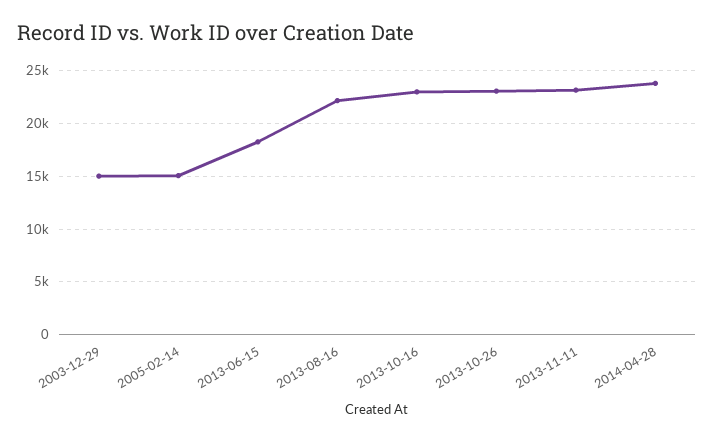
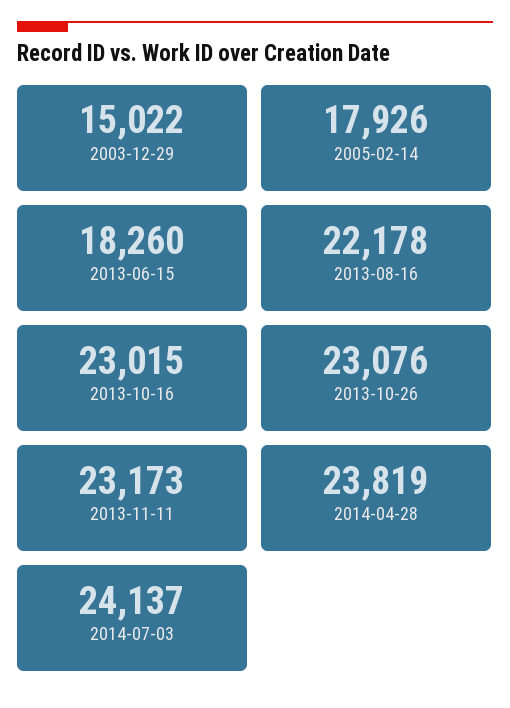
2005-02-14: 15000 -> 17926
2014-07-03: none -> 24137

